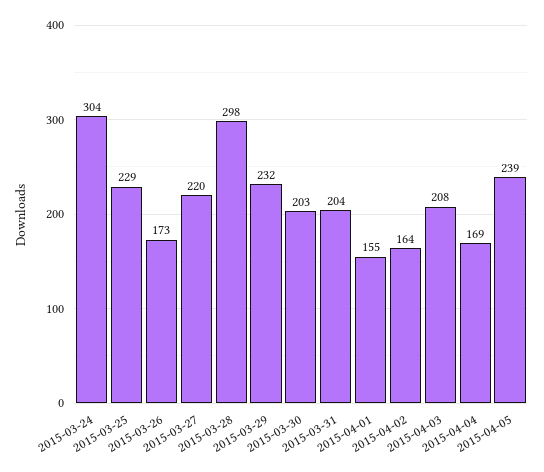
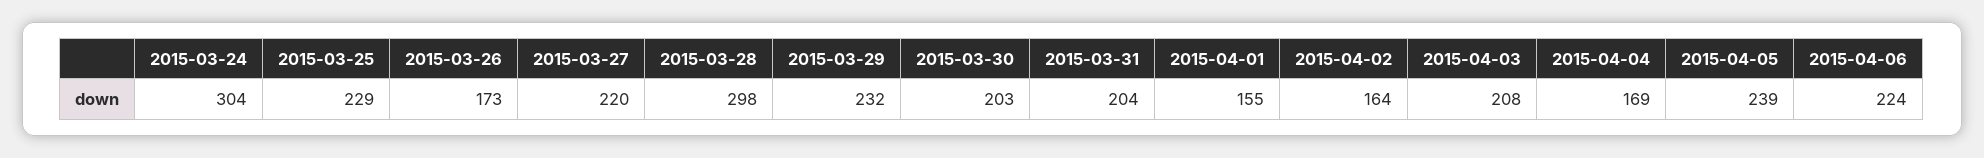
2015-04-06: none -> 224

